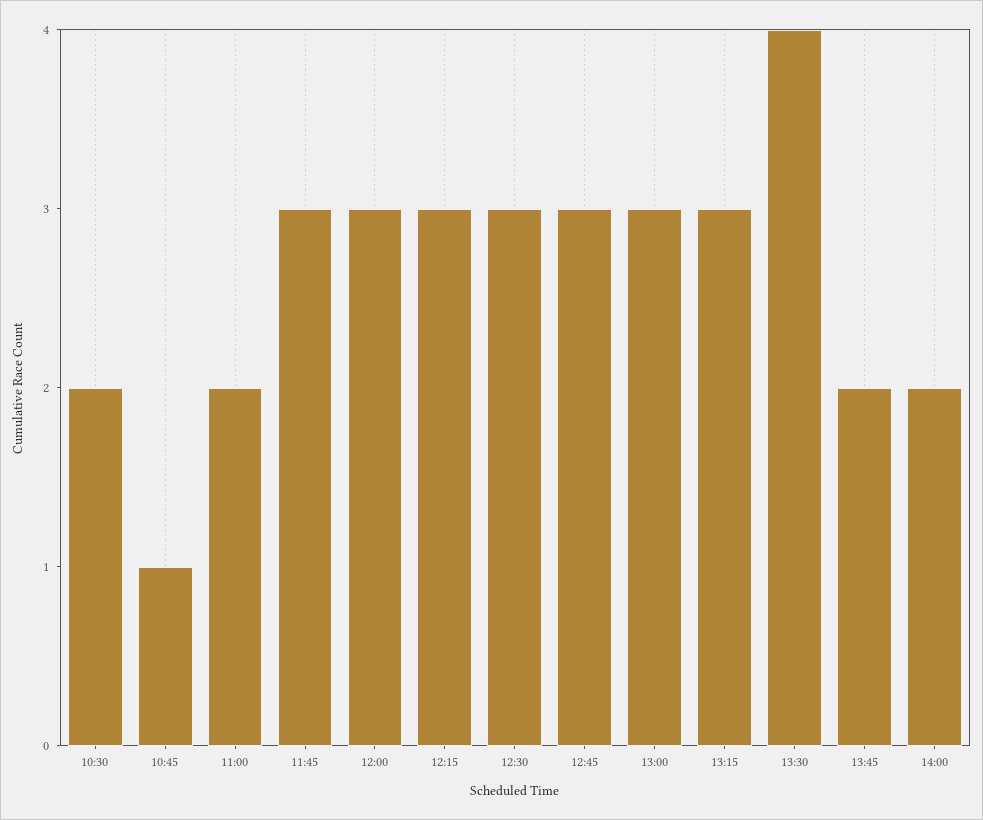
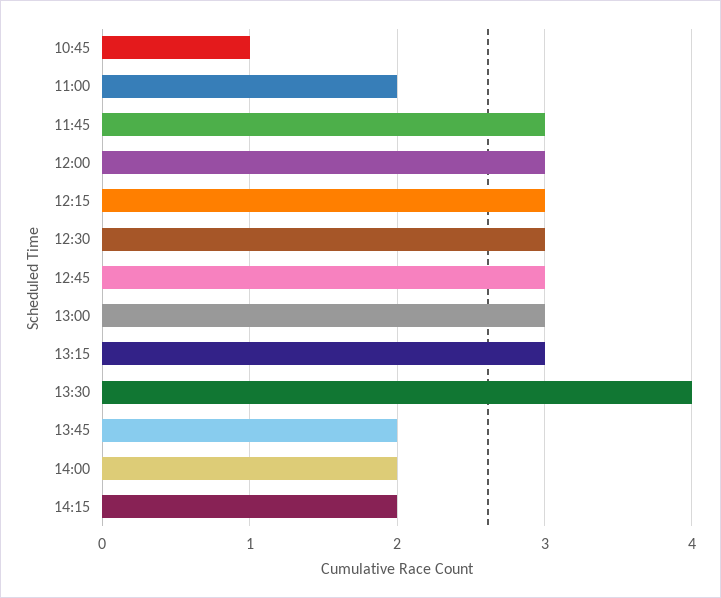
10:30: 2 -> none
14:15: none -> 2

